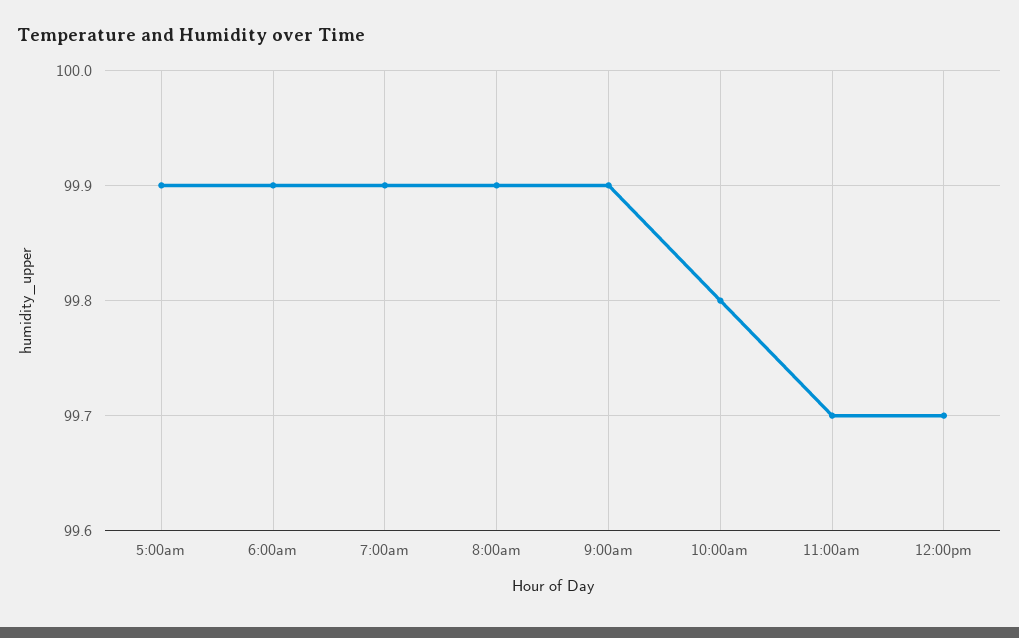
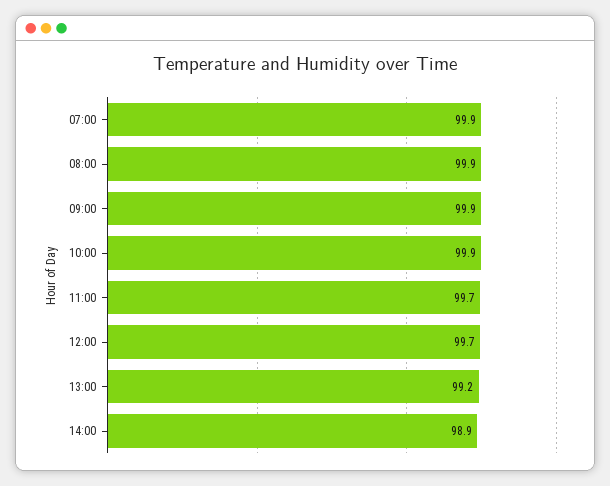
5:00am: 99.9 -> none
6:00am: 99.9 -> none
10:00am: 99.8 -> 99.9
13:00: none -> 99.2
14:00: none -> 98.9

